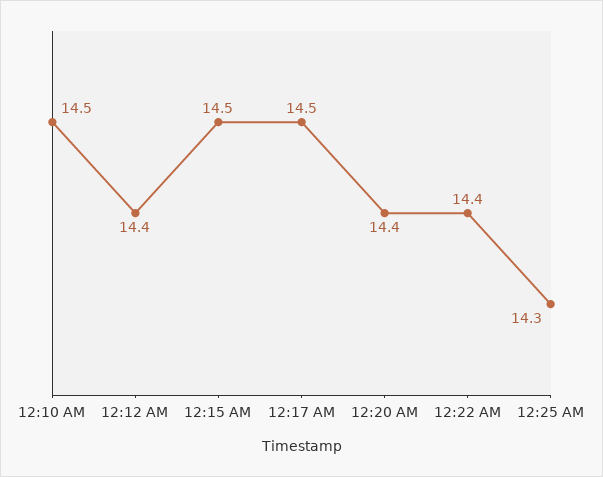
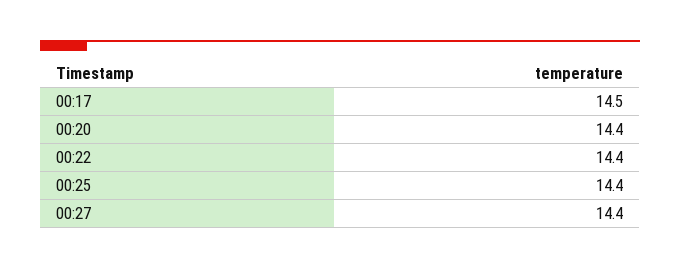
12:10 AM: 14.5 -> none
12:12 AM: 14.4 -> none
12:15 AM: 14.5 -> none
12:25 AM: 14.3 -> 14.4
00:27: none -> 14.4

